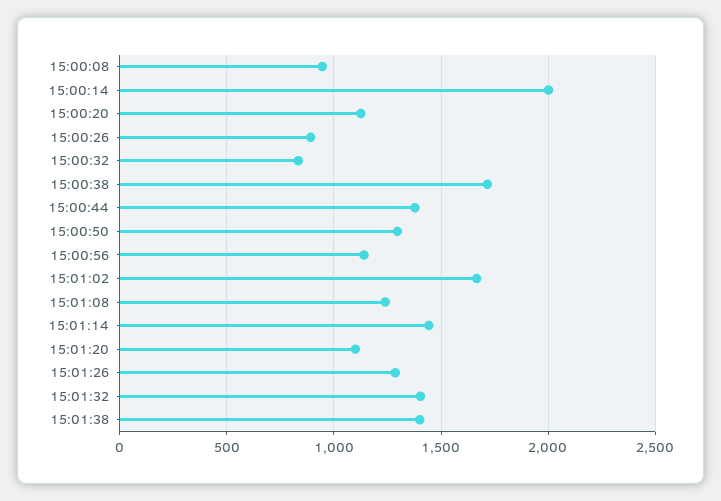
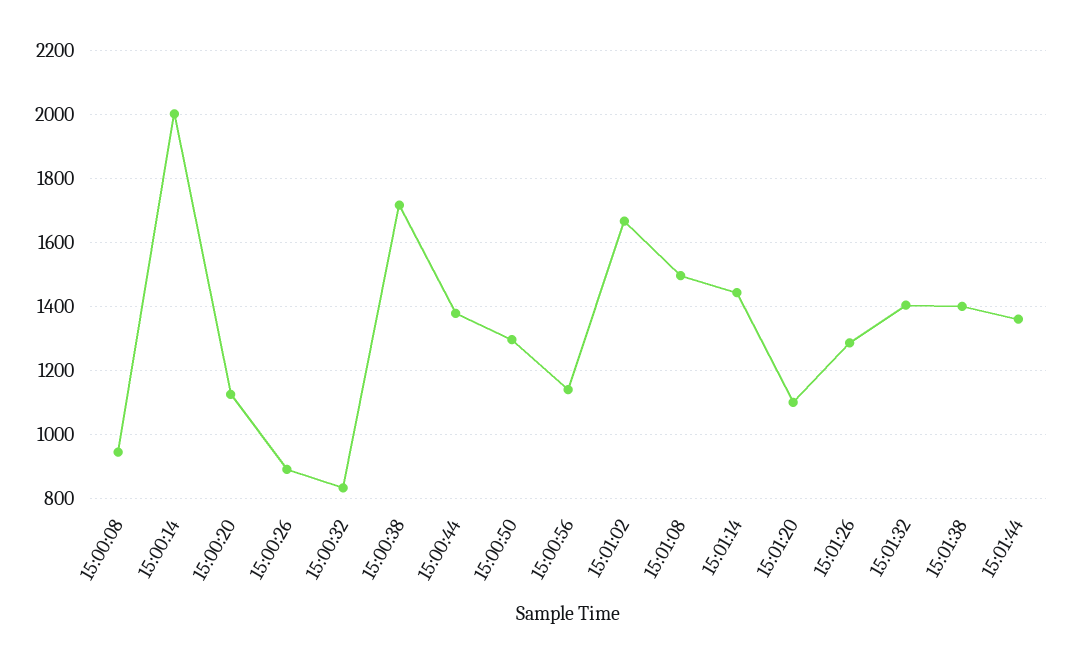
15:01:08: 1250 -> 1500
15:01:44: none -> 1360

